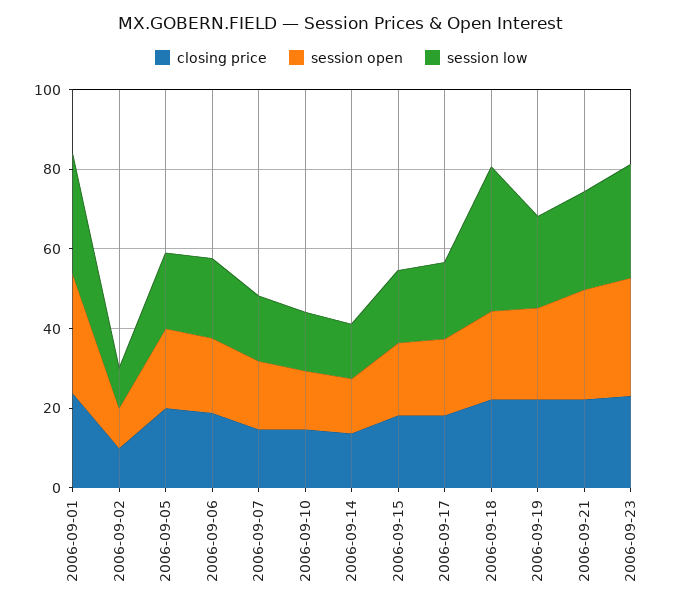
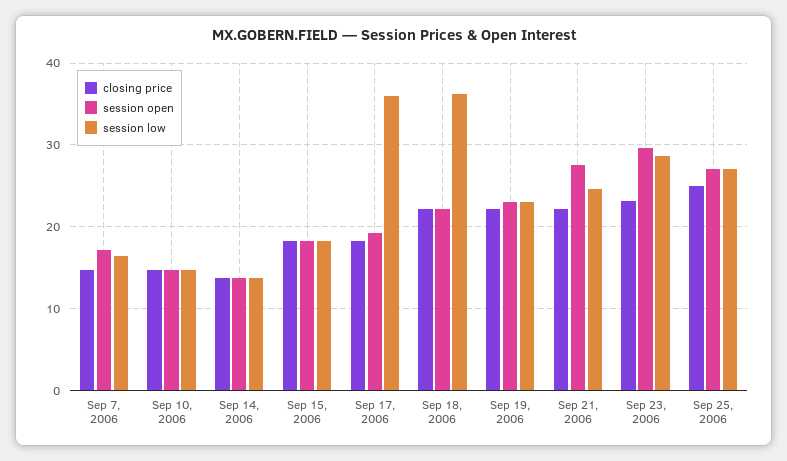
closing price, 2006-09-01: 25 -> none
session open, 2006-09-01: 30 -> none
session low, 2006-09-01: 30 -> none
closing price, 2006-09-02: 10 -> none
session open, 2006-09-02: 10 -> none
session low, 2006-09-02: 10 -> none
closing price, 2006-09-05: 20 -> none
session open, 2006-09-05: 20 -> none
session low, 2006-09-05: 20 -> none
closing price, 2006-09-06: 20 -> none
session open, 2006-09-06: 20 -> none
session low, 2006-09-06: 20 -> none
session low, 2006-09-17: 20 -> 36
closing price, Sep 25, 2006: none -> 25
session open, Sep 25, 2006: none -> 27
session low, Sep 25, 2006: none -> 27

